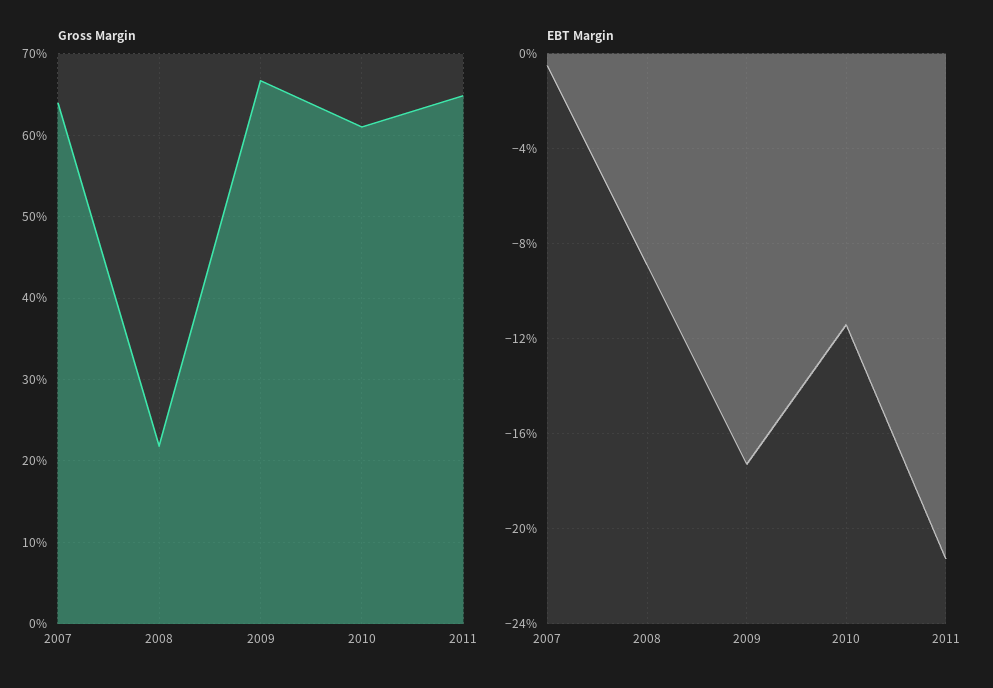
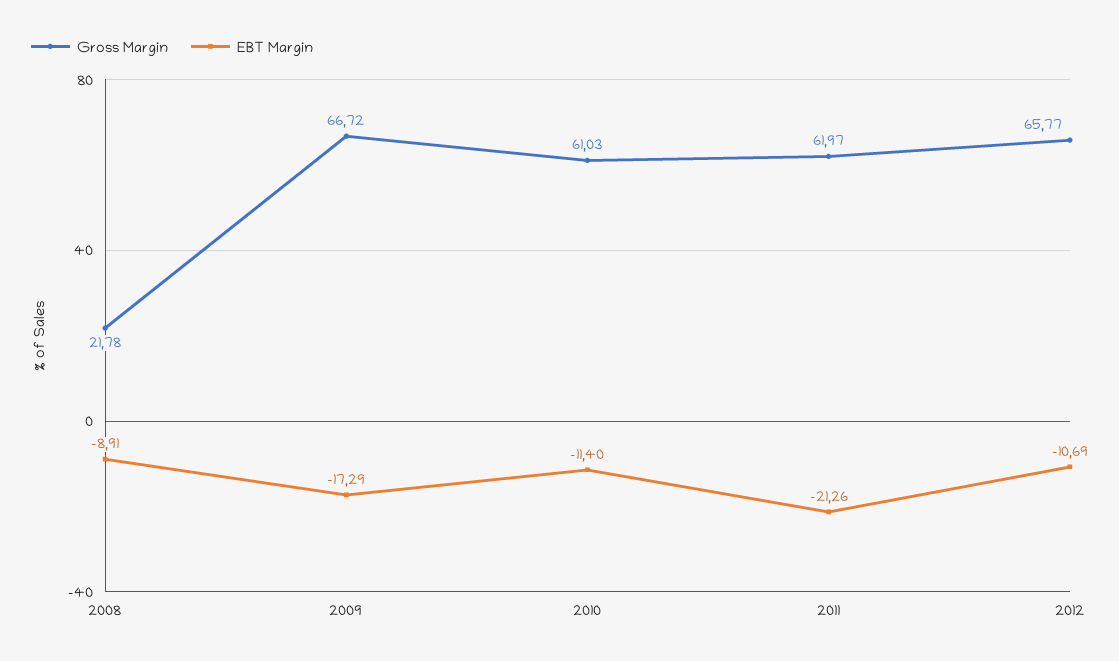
Gross Margin, 2007: 64 -> none
Gross Margin, 2011: 65 -> 61.97
EBT Margin, 2007: -0.5 -> none
Gross Margin, 2012: none -> 65.77
EBT Margin, 2012: none -> -10.69

